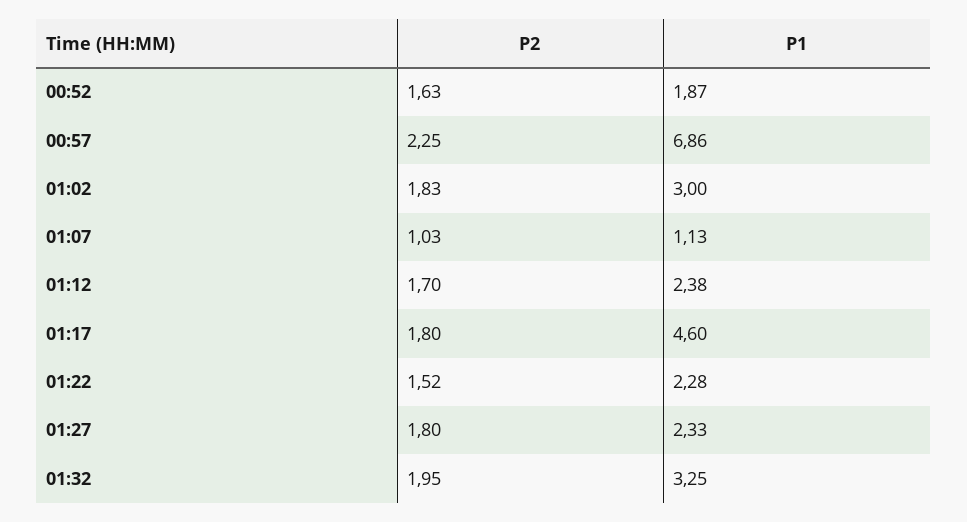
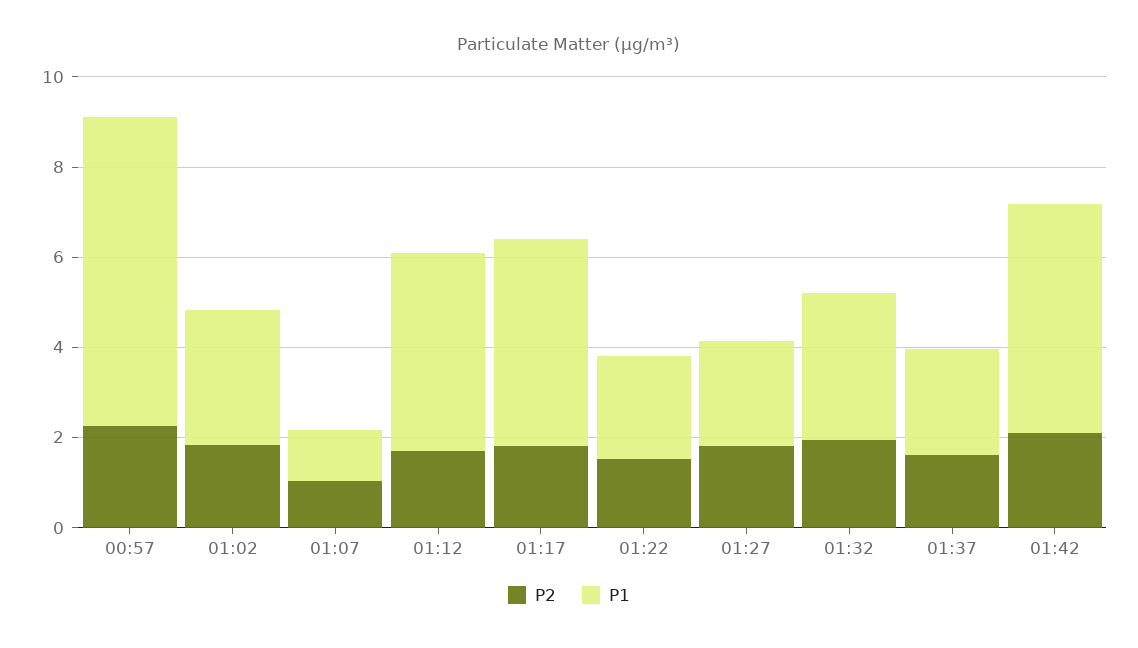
P2, 00:52: 1.63 -> none
P1, 00:52: 1.87 -> none
P1, 01:12: 2.38 -> 4.5
P2, 01:37: none -> 1.5
P1, 01:37: none -> 2.5
P2, 01:42: none -> 2
P1, 01:42: none -> 5

